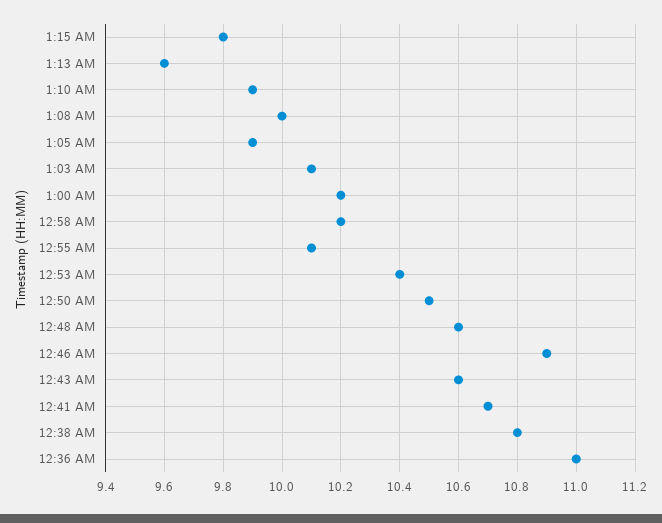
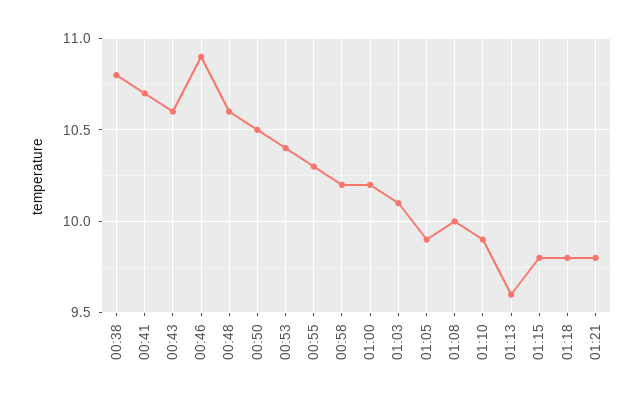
12:55 AM: 10.1 -> 10.3
12:36 AM: 11 -> none
01:18: none -> 9.8
01:21: none -> 9.8

